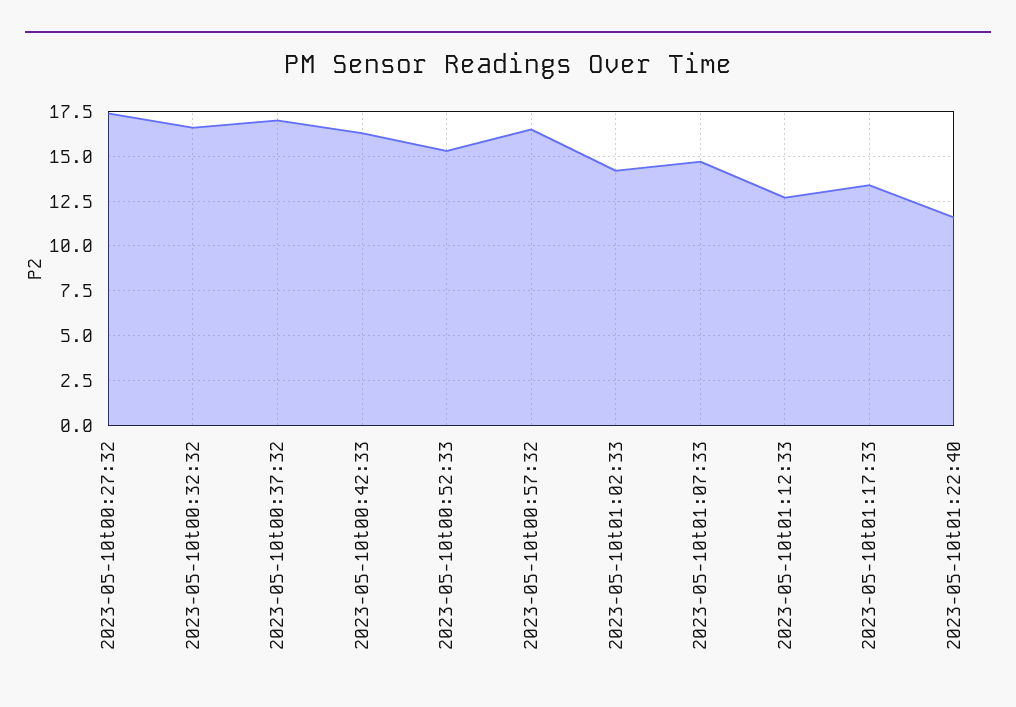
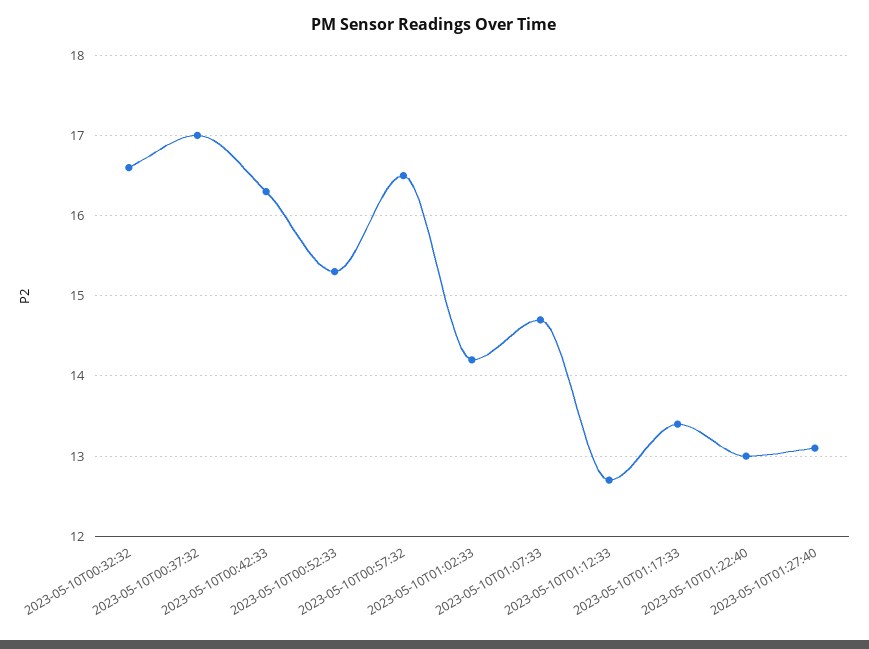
2023-05-10t00:27:32: 17.5 -> none
2023-05-10t01:22:40: 11.5 -> 13
2023-05-10T01:27:40: none -> 13.1

